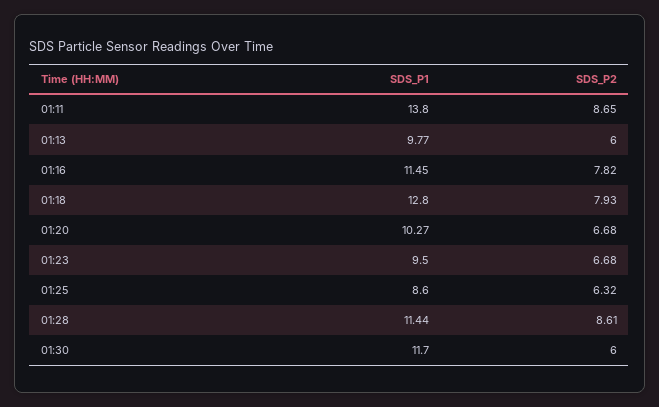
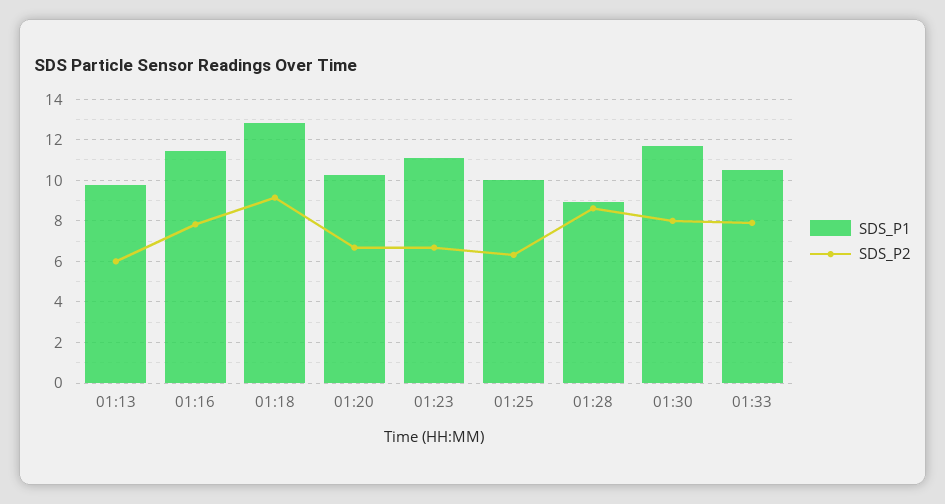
SDS_P1, 01:11: 13.8 -> none
SDS_P2, 01:11: 8.65 -> none
SDS_P2, 01:18: 7.93 -> 9
SDS_P1, 01:23: 9.5 -> 11
SDS_P1, 01:25: 8.6 -> 10
SDS_P1, 01:28: 11.44 -> 9
SDS_P2, 01:30: 6 -> 8
SDS_P1, 01:33: none -> 10.5
SDS_P2, 01:33: none -> 8

